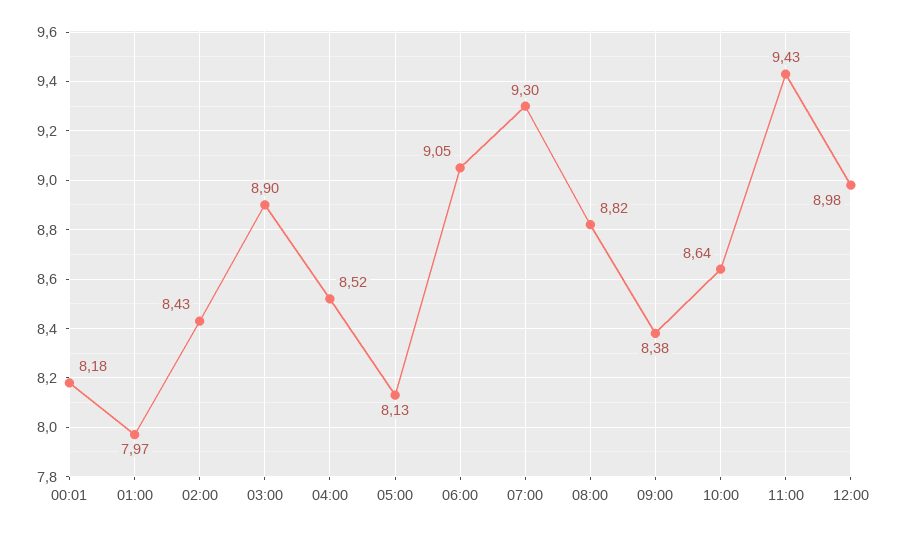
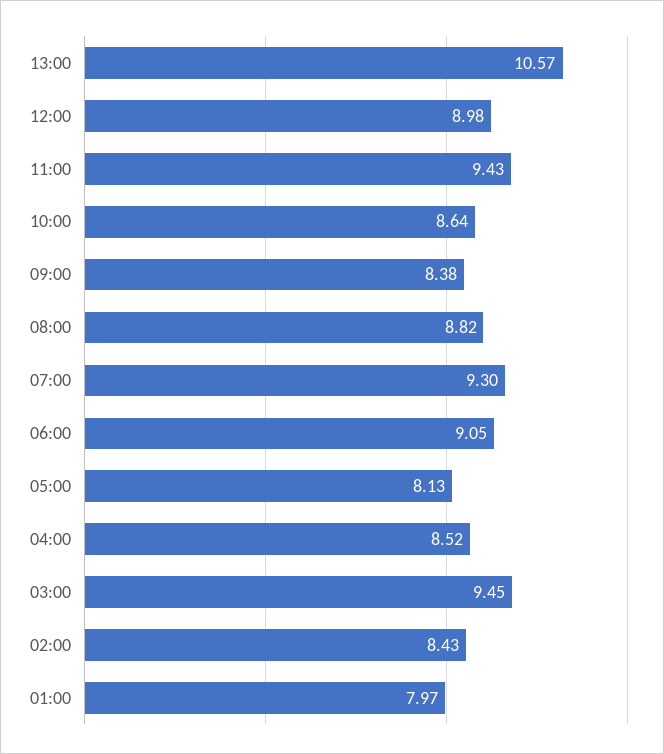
00:01: 8.18 -> none
03:00: 8.9 -> 9.45
13:00: none -> 10.57

